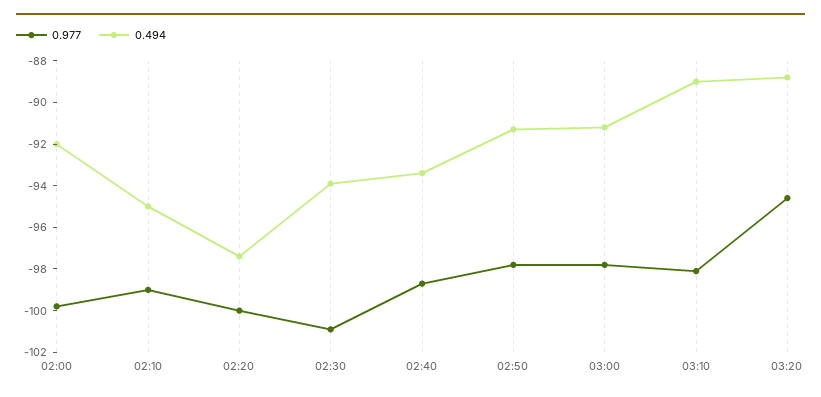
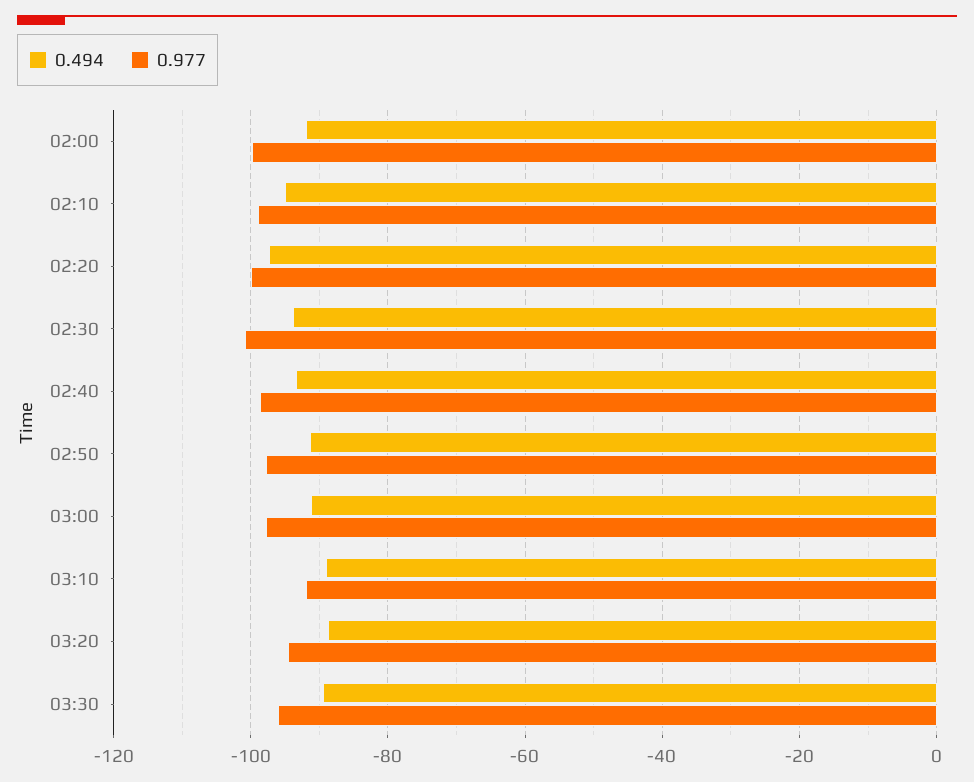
0.977, 03:10: -98 -> -92
0.494, 03:30: none -> -90
0.977, 03:30: none -> -96

